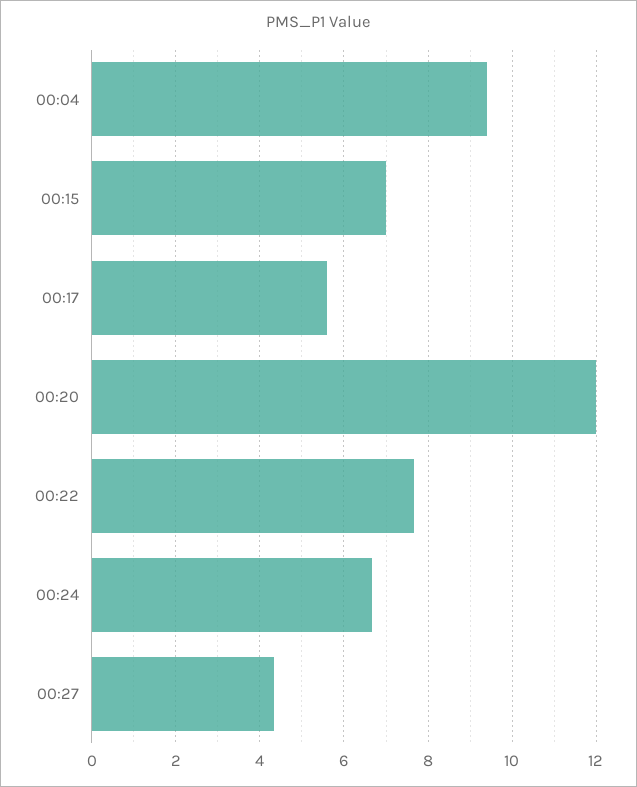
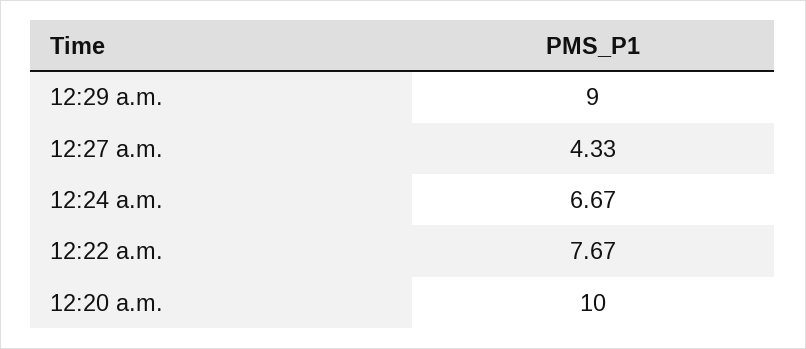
00:04: 9.4 -> none
00:15: 7 -> none
00:17: 5.6 -> none
00:20: 12 -> 10
12:29 a.m.: none -> 9

